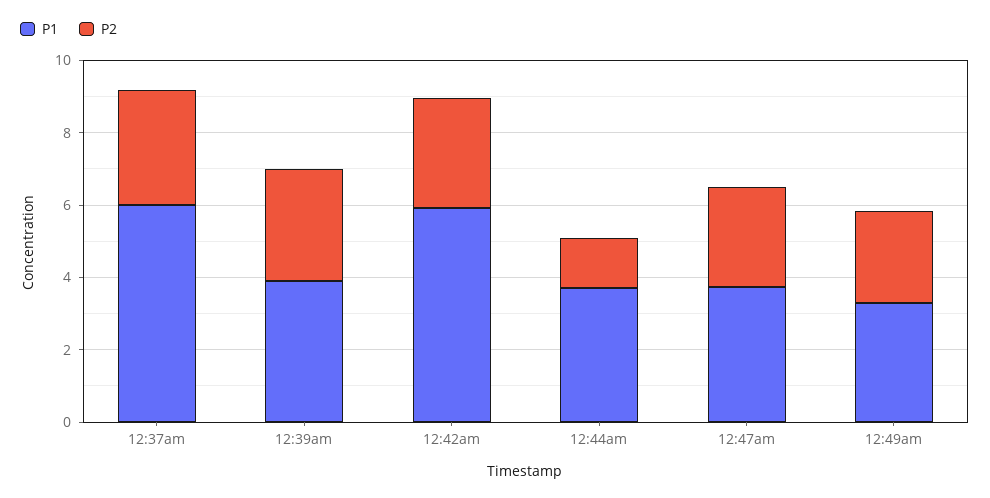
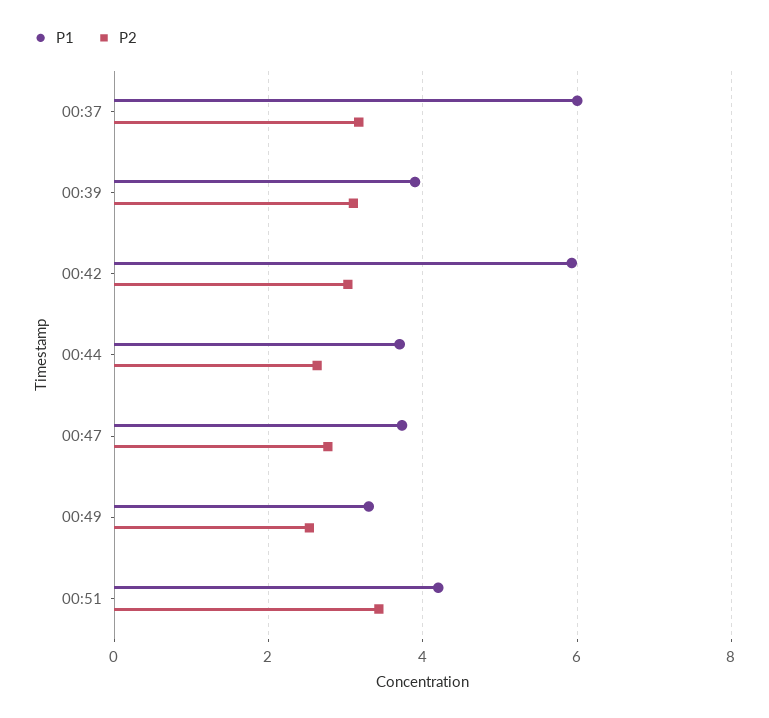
P2, 12:44am: 1.5 -> 2.6
P1, 00:51: none -> 4.2
P2, 00:51: none -> 3.4

